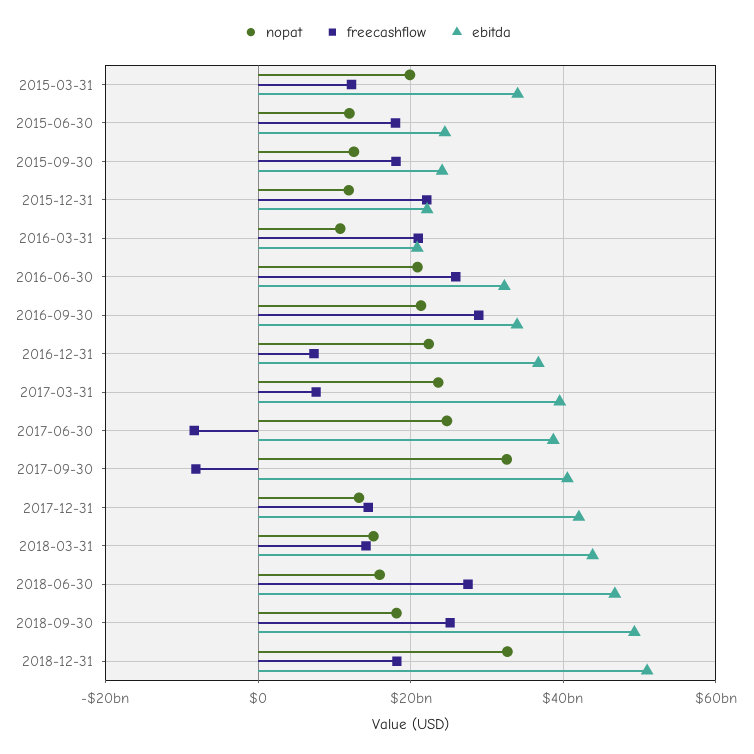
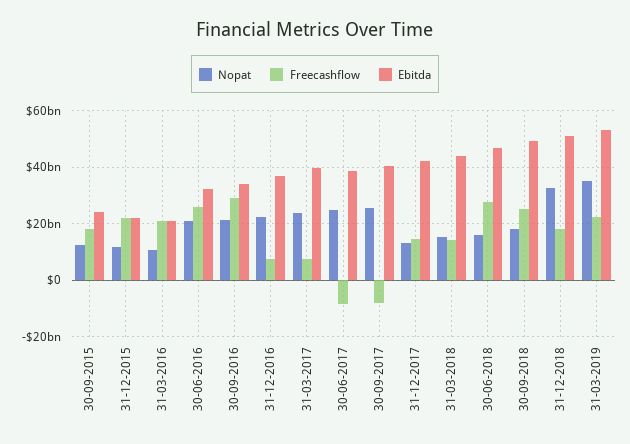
nopat, 2015-03-31: 20000000000 -> none
freecashflow, 2015-03-31: 12000000000 -> none
ebitda, 2015-03-31: 34000000000 -> none
nopat, 2015-06-30: 12000000000 -> none
freecashflow, 2015-06-30: 18000000000 -> none
ebitda, 2015-06-30: 24000000000 -> none
nopat, 2017-09-30: 32000000000 -> 25000000000
nopat, 31-03-2019: none -> 35000000000
freecashflow, 31-03-2019: none -> 22500000000
ebitda, 31-03-2019: none -> 52500000000

